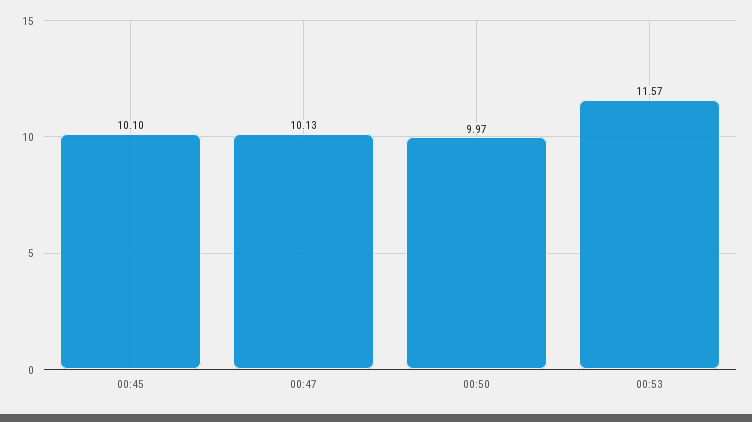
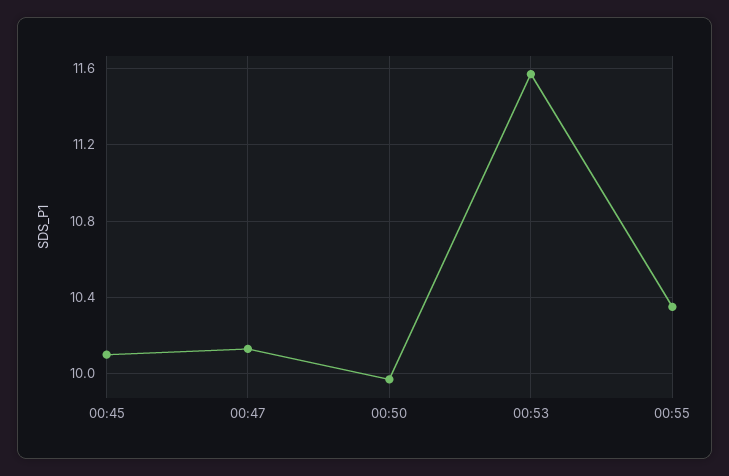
00:55: none -> 10.35

